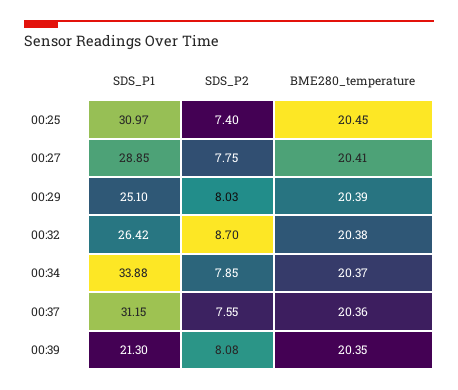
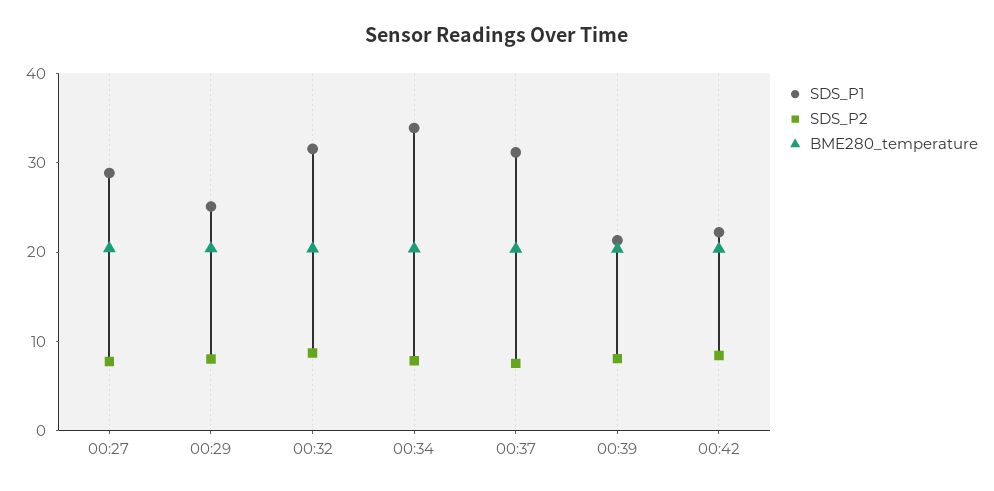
SDS_P1, 00:25: 30.97 -> none
SDS_P2, 00:25: 7.4 -> none
BME280_temperature, 00:25: 20.45 -> none
SDS_P1, 00:32: 26.42 -> 32
SDS_P1, 00:42: none -> 22
SDS_P2, 00:42: none -> 8
BME280_temperature, 00:42: none -> 20

